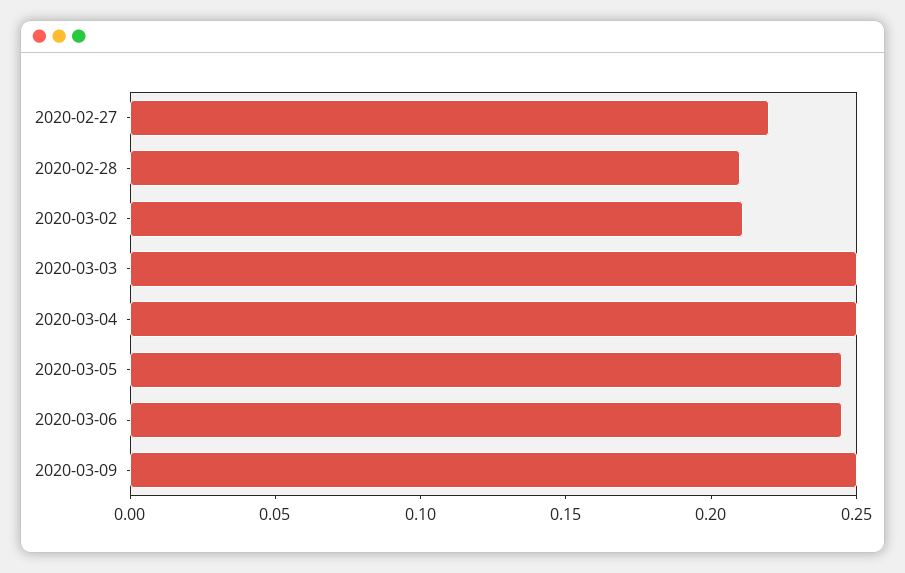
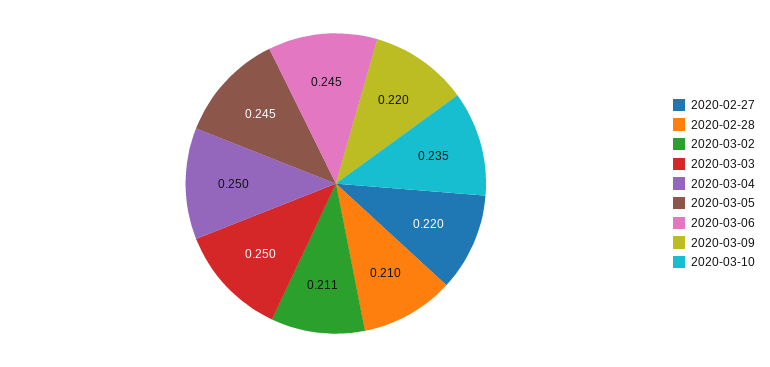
2020-03-09: 0.25 -> 0.22
2020-03-10: none -> 0.235

